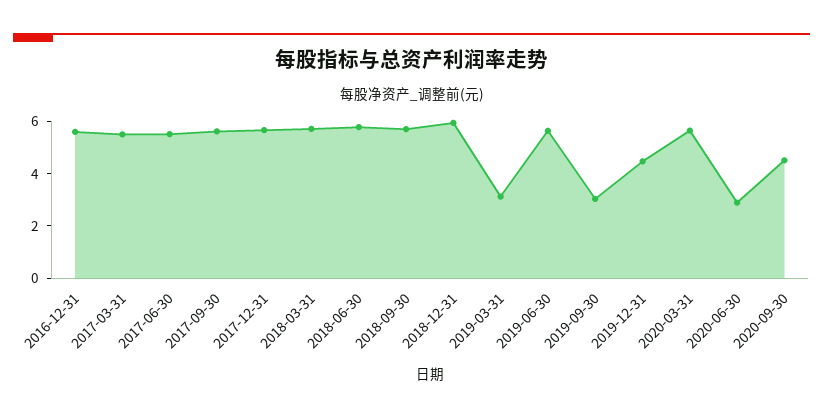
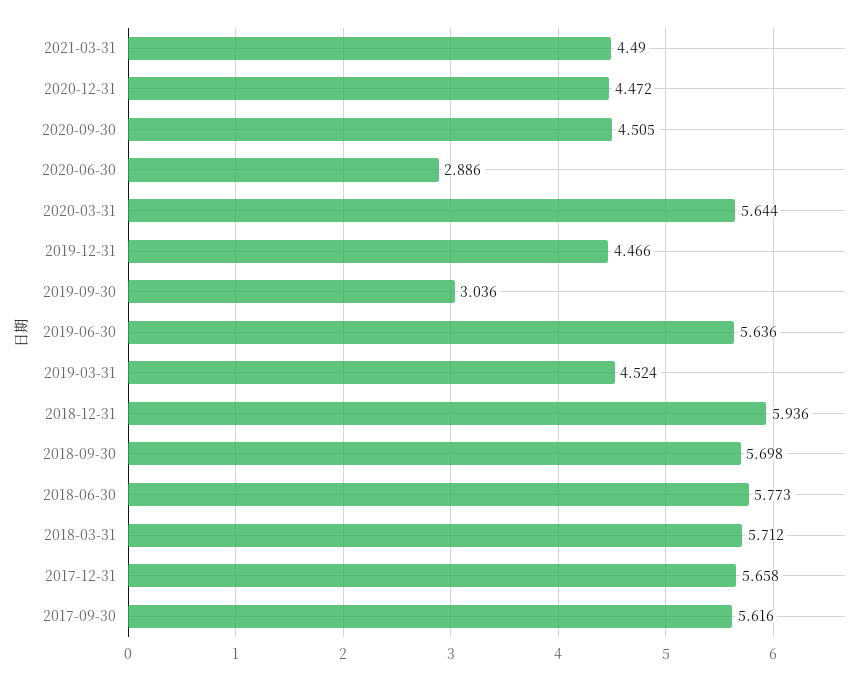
2016-12-31: 5.5 -> none
2017-03-31: 5.5 -> none
2017-06-30: 5.5 -> none
2019-03-31: 3 -> 4.524
2021-03-31: none -> 4.49
2020-12-31: none -> 4.472

